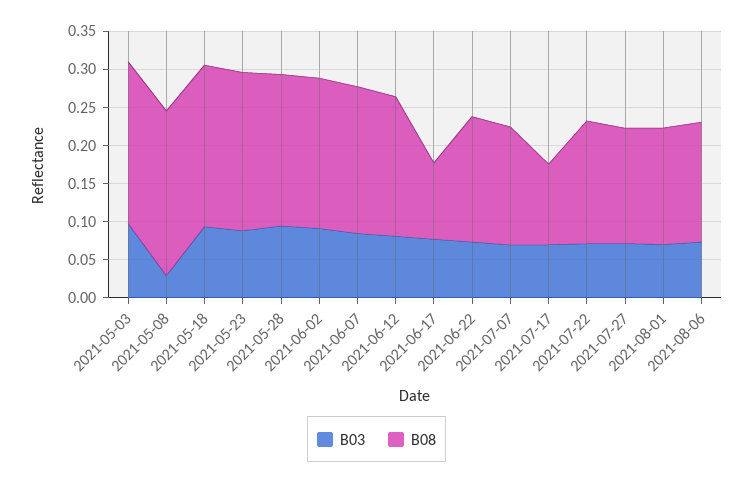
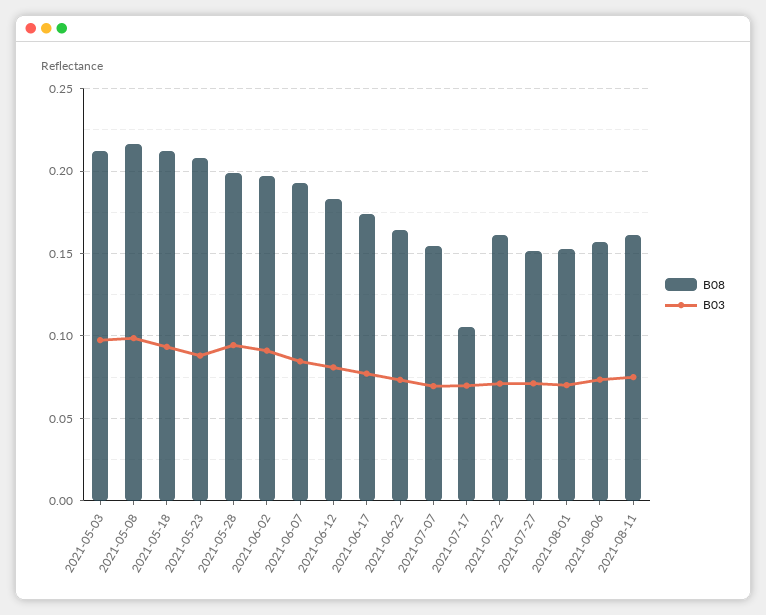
B03, 2021-05-08: 0.025 -> 0.1
B08, 2021-06-17: 0.1 -> 0.175
B08, 2021-08-11: none -> 0.16
B03, 2021-08-11: none -> 0.075

